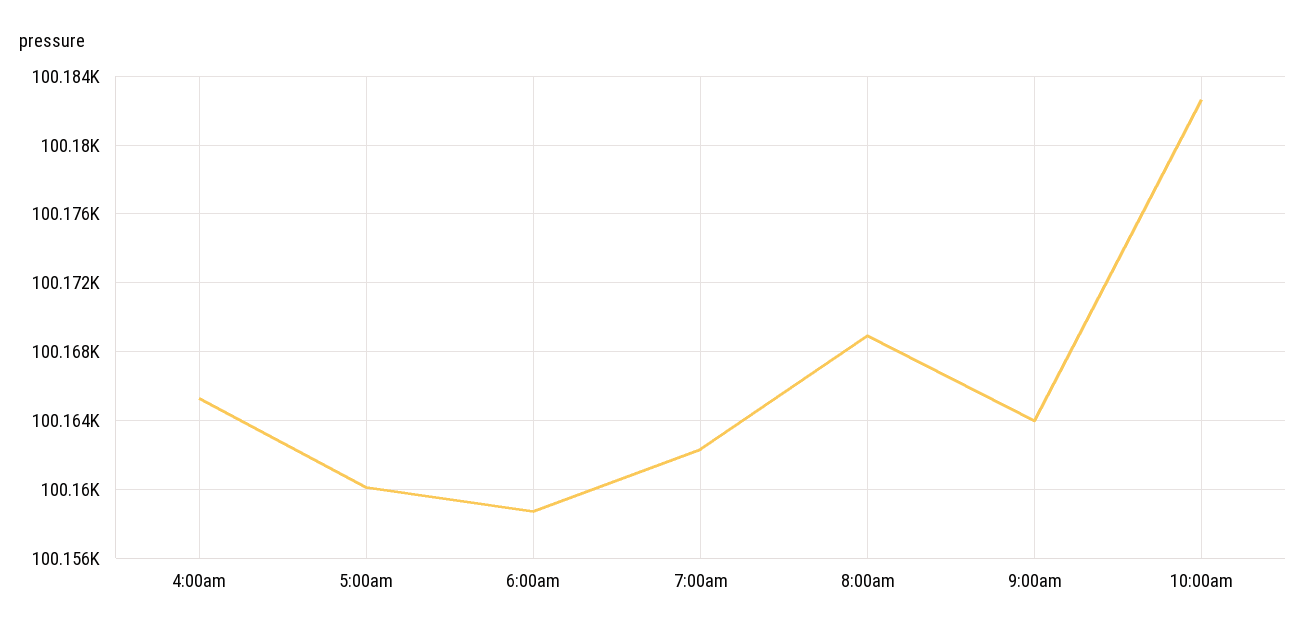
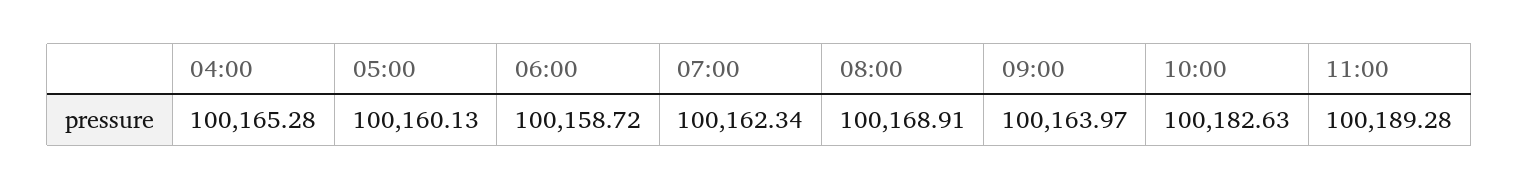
11:00: none -> 100189.28

